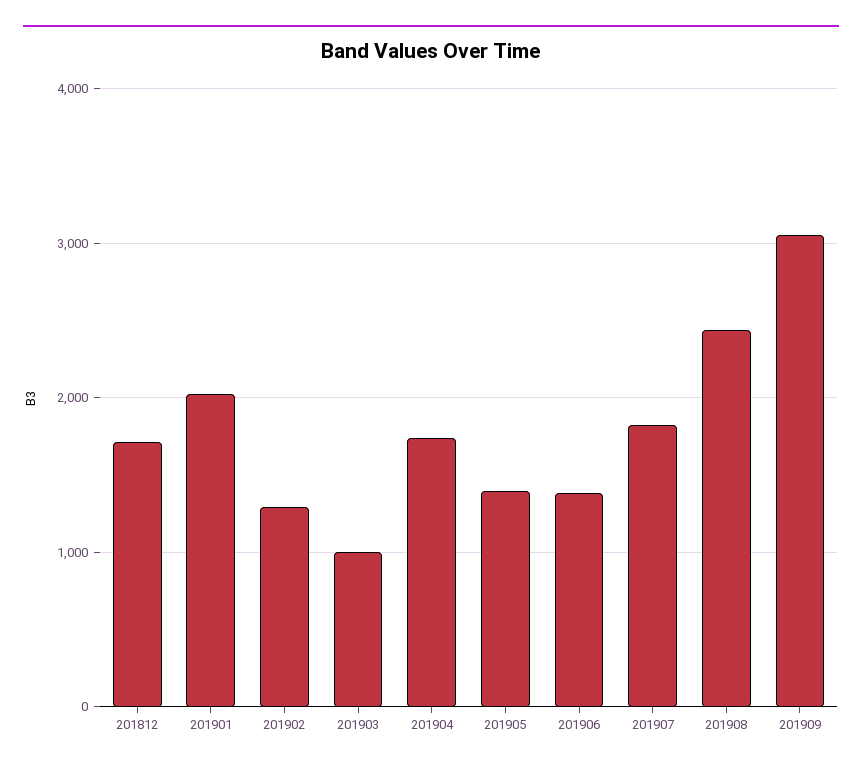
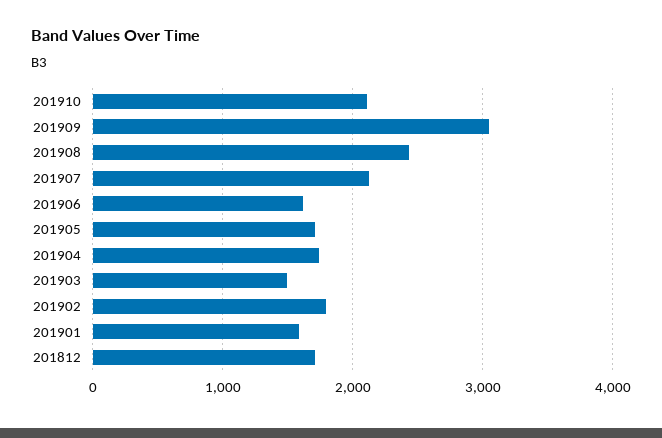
201901: 2000 -> 1600
201902: 1300 -> 1800
201903: 1000 -> 1500
201905: 1400 -> 1700
201906: 1400 -> 1600
201907: 1800 -> 2100
201910: none -> 2100

